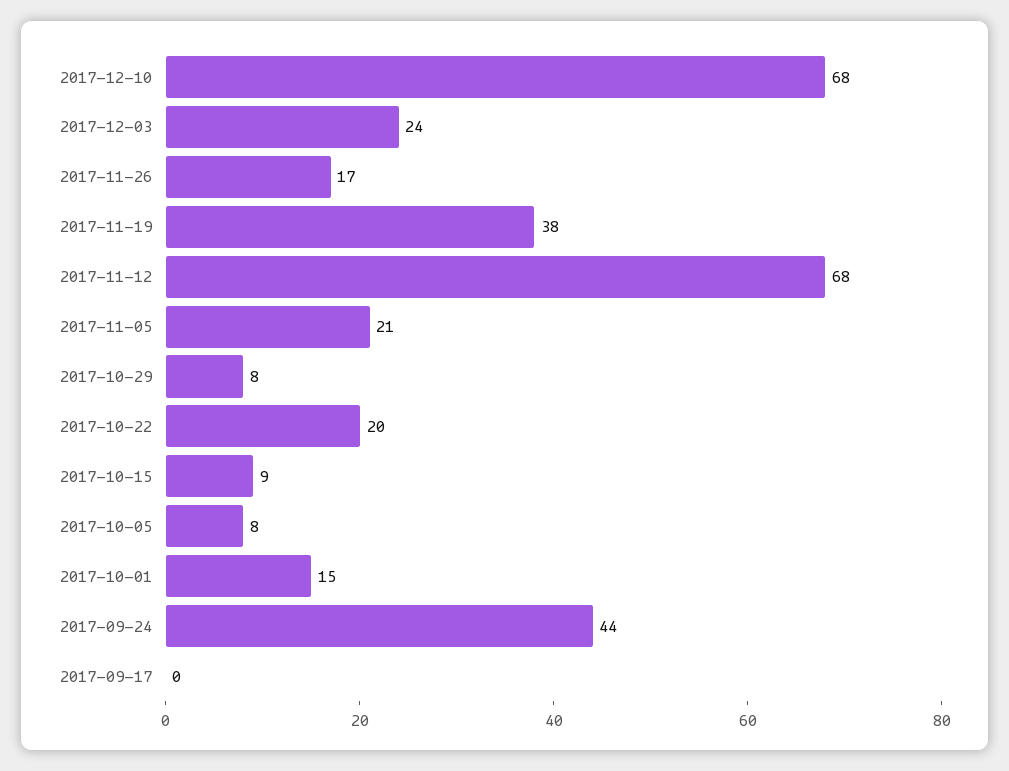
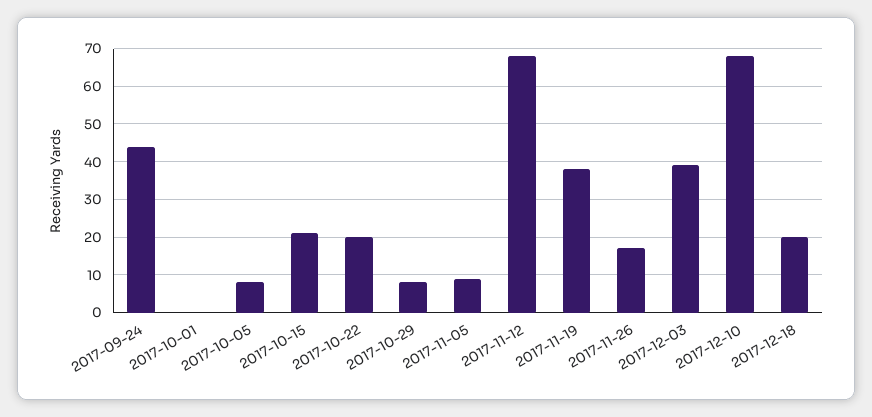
2017-12-03: 24 -> 40
2017-11-05: 21 -> 10
2017-10-15: 9 -> 20
2017-10-01: 15 -> 0
2017-09-17: 0 -> none
2017-12-18: none -> 20

